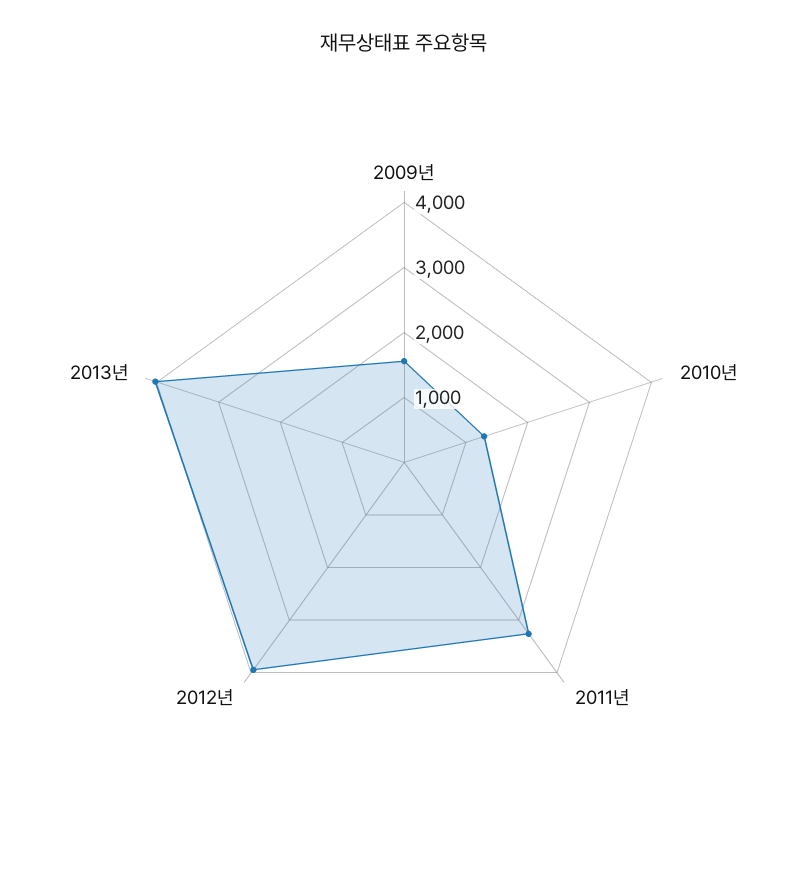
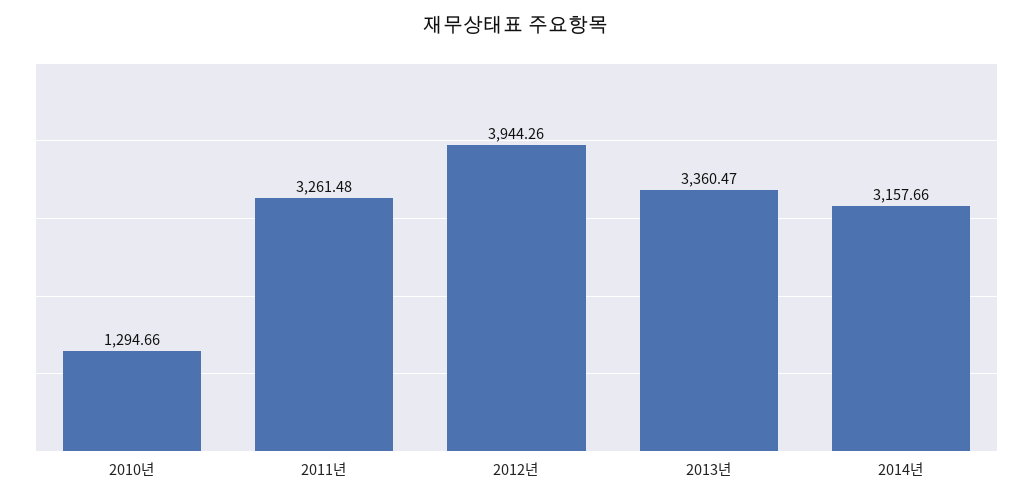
2009년: 1600 -> none
2013년: 4000 -> 3360.47
2014년: none -> 3157.66

